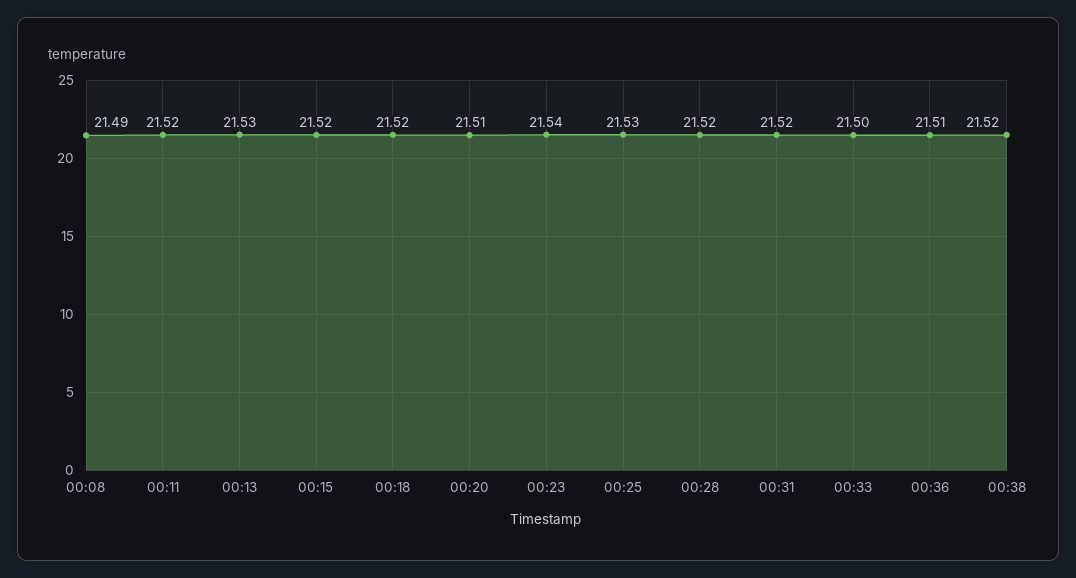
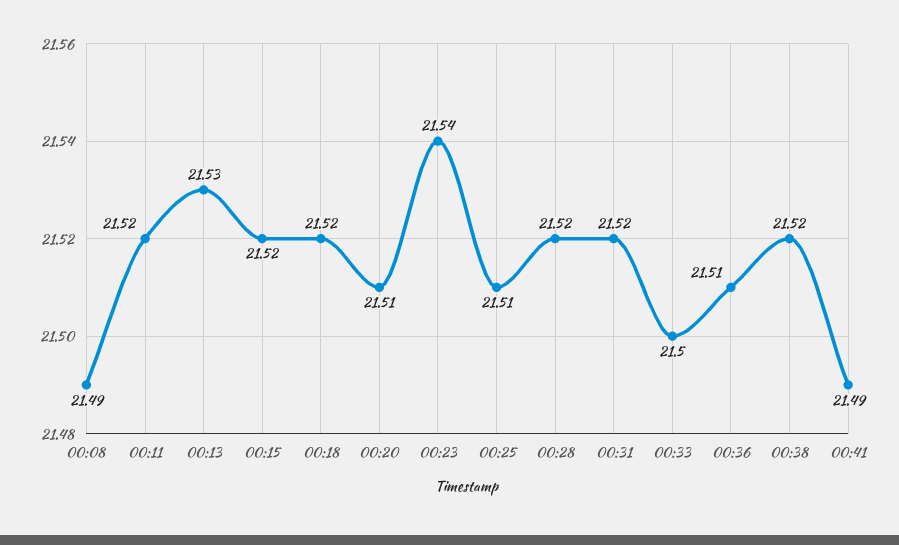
00:25: 21.53 -> 21.51
00:41: none -> 21.49

